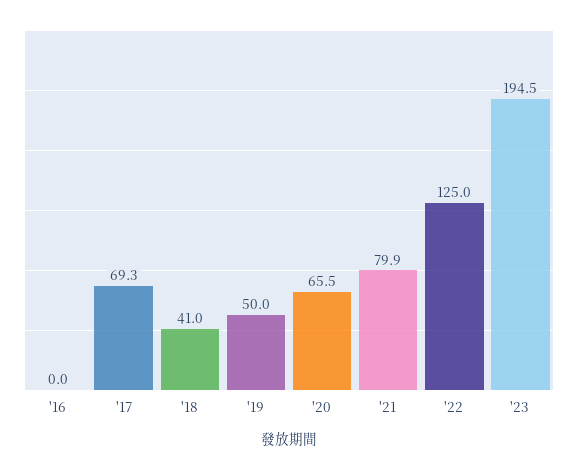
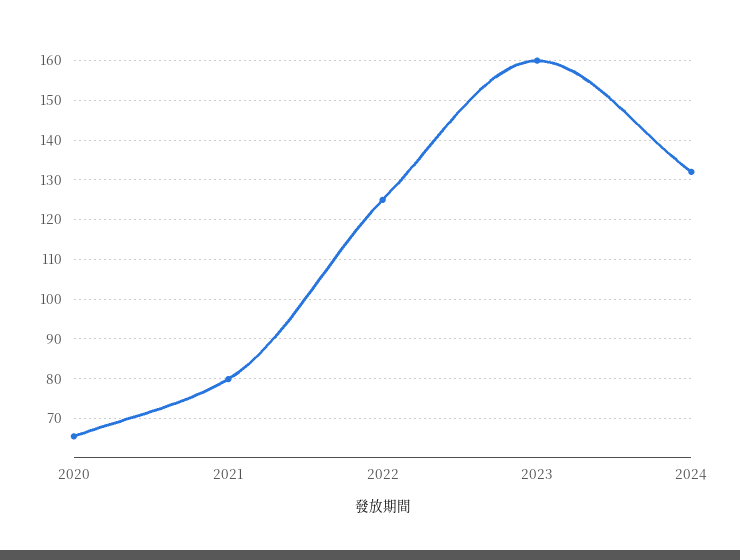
'16: 0 -> none
'17: 69.3 -> none
'18: 41 -> none
'19: 50 -> none
'23: 194.5 -> 160
2024: none -> 132

